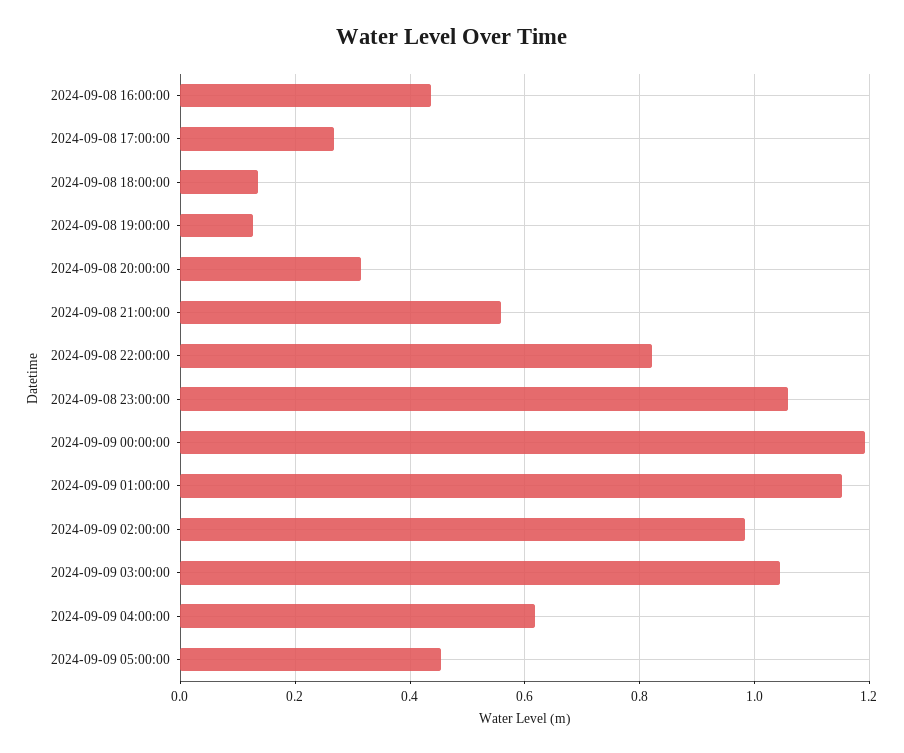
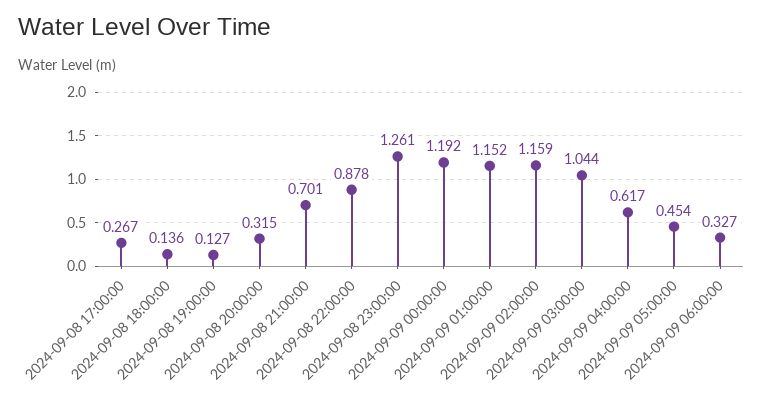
2024-09-08 16:00:00: 0.44 -> none
2024-09-08 21:00:00: 0.56 -> 0.701
2024-09-08 22:00:00: 0.82 -> 0.878
2024-09-08 23:00:00: 1.06 -> 1.261
2024-09-09 02:00:00: 0.98 -> 1.159
2024-09-09 06:00:00: none -> 0.327

